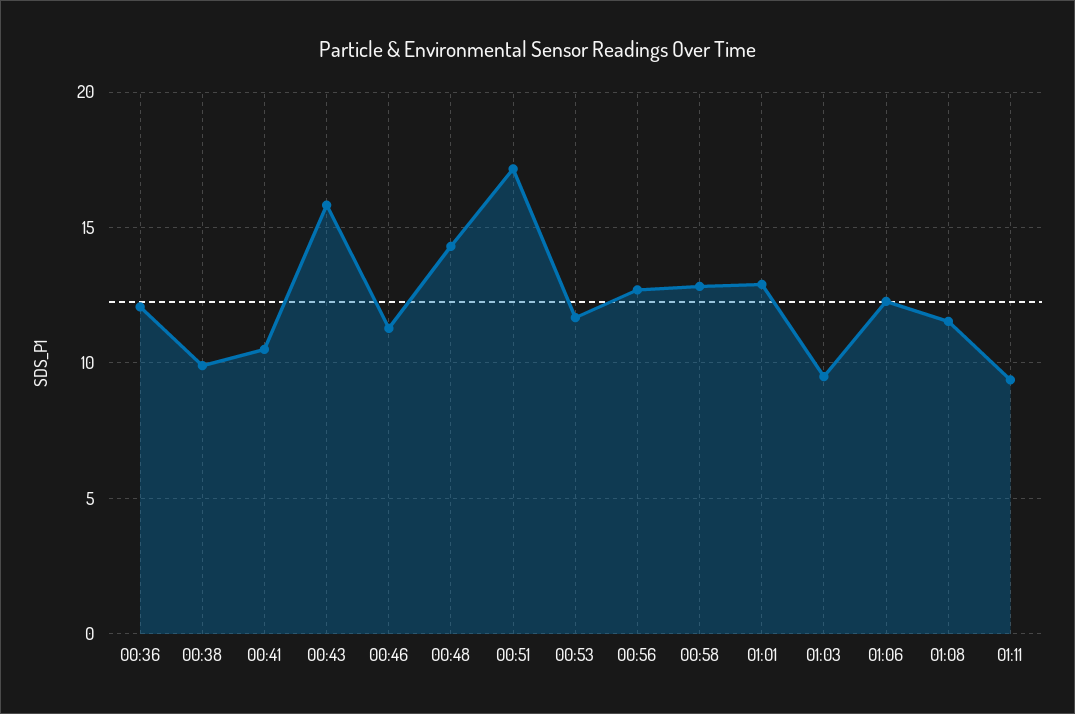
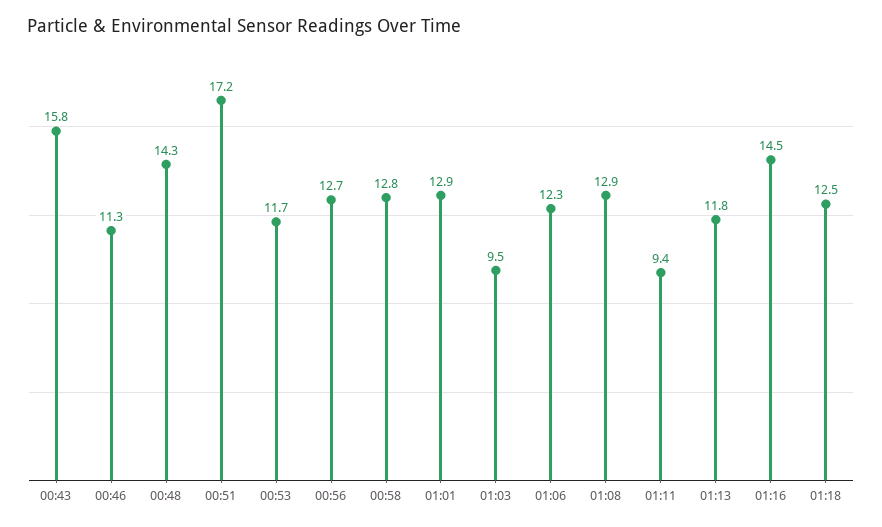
00:36: 12 -> none
00:38: 10 -> none
00:41: 10.5 -> none
01:08: 11.5 -> 12.9
01:13: none -> 11.8
01:16: none -> 14.5
01:18: none -> 12.5

